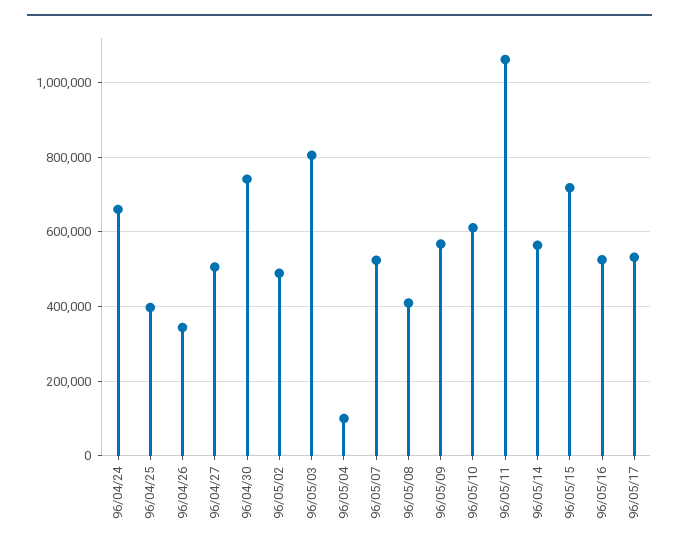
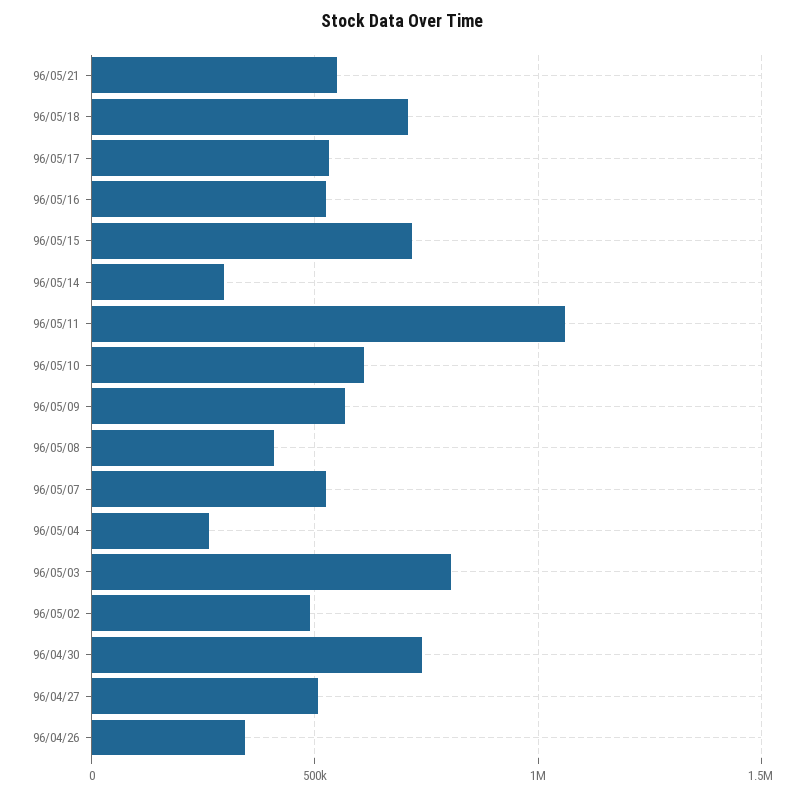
96/04/24: 660000 -> none
96/04/25: 400000 -> none
96/05/04: 100000 -> 250000
96/05/14: 560000 -> 300000
96/05/21: none -> 550000
96/05/18: none -> 700000

